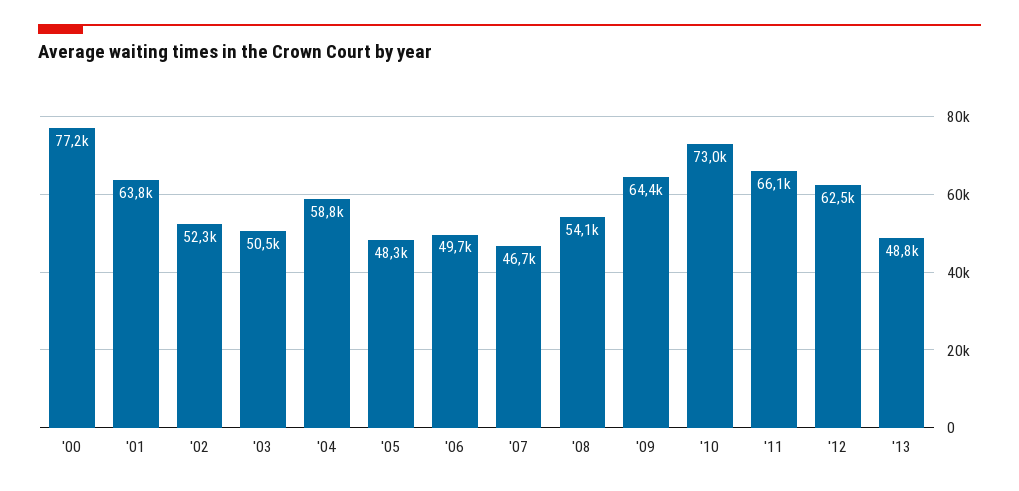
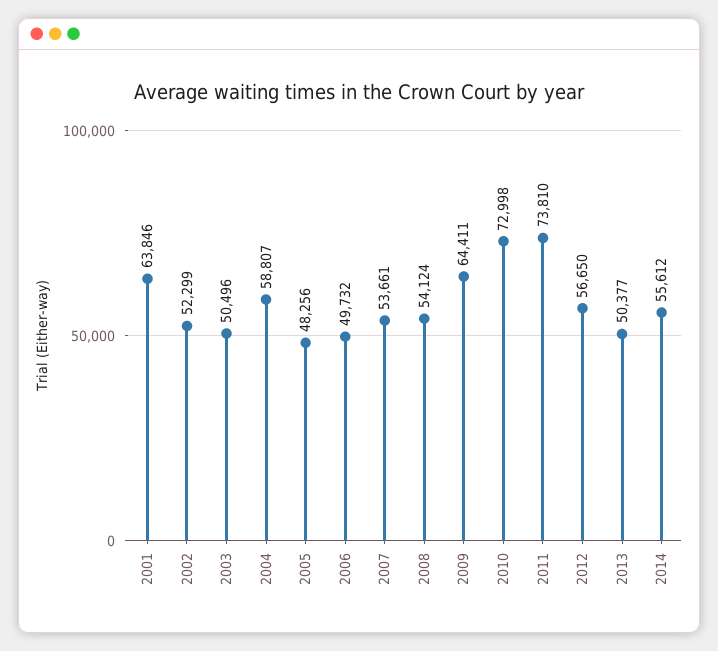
'00: 77200 -> none
'07: 46700 -> 53661
'11: 66100 -> 73810
'12: 62500 -> 56650
'13: 48800 -> 50377
2014: none -> 55612

